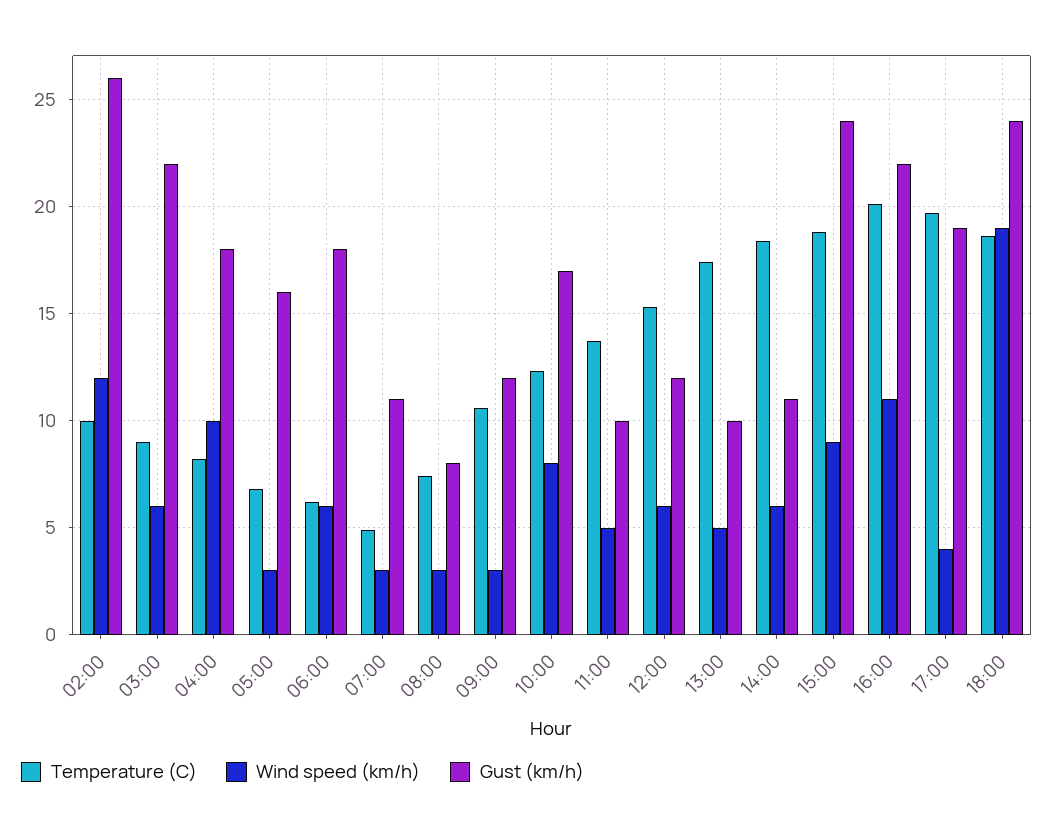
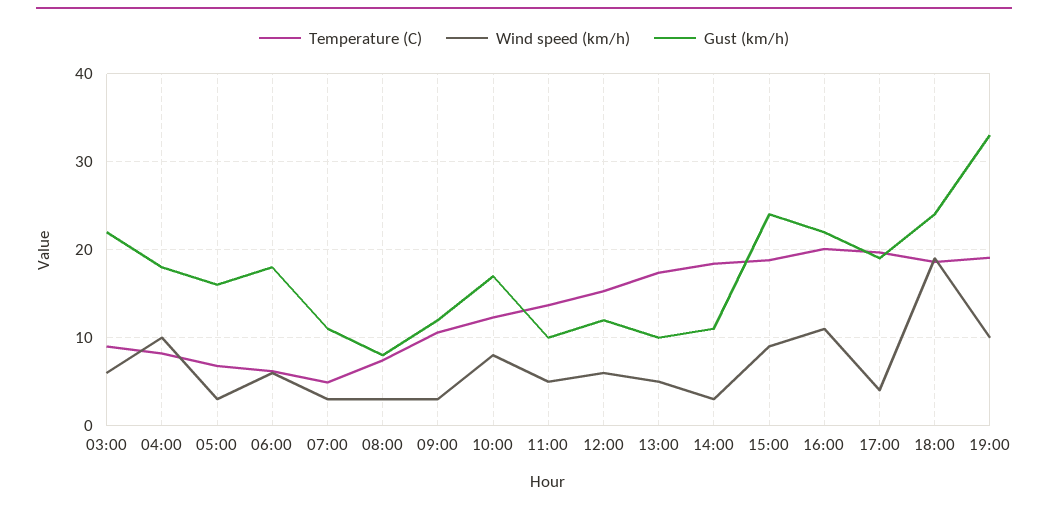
Temperature (C), 02:00: 10 -> none
Wind speed (km/h), 02:00: 12 -> none
Gust (km/h), 02:00: 26 -> none
Wind speed (km/h), 14:00: 6 -> 3
Temperature (C), 19:00: none -> 19
Wind speed (km/h), 19:00: none -> 10
Gust (km/h), 19:00: none -> 33

